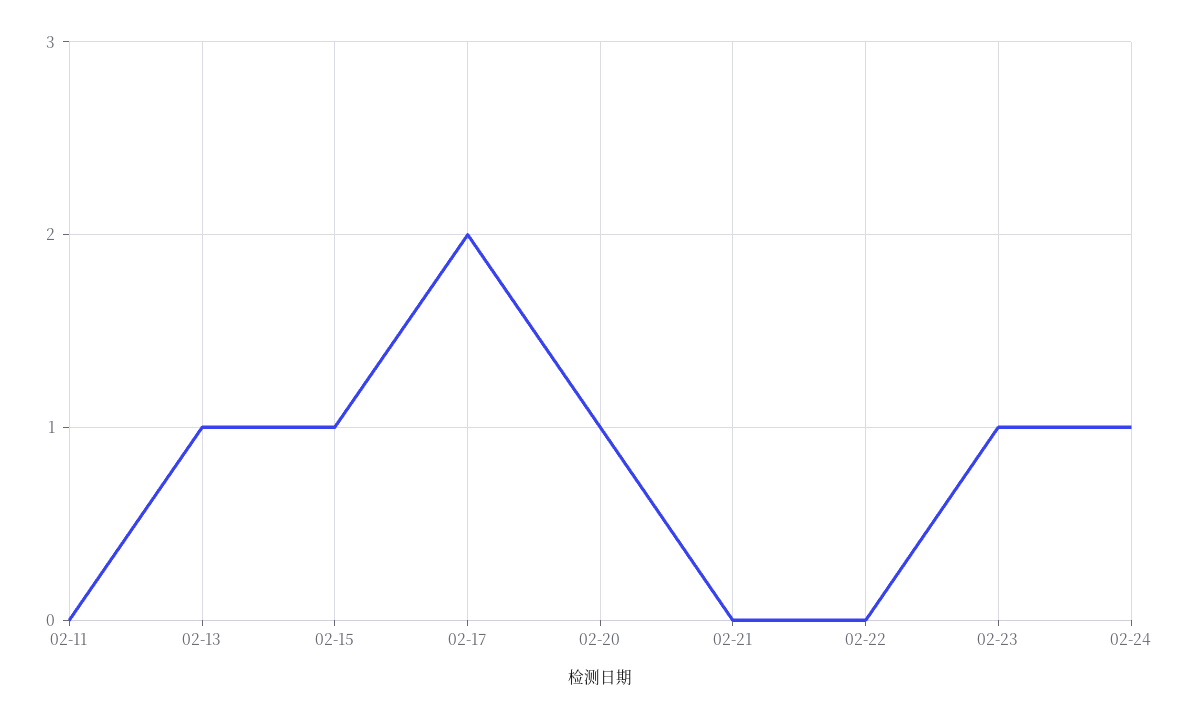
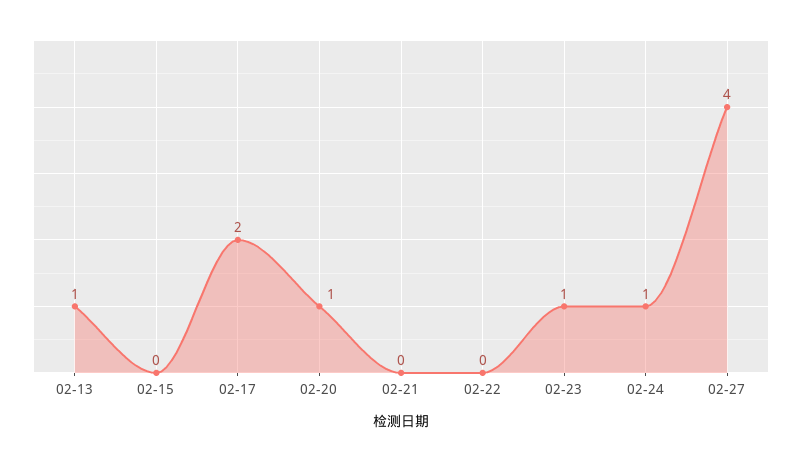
02-11: 0 -> none
02-15: 1 -> 0
02-27: none -> 4

